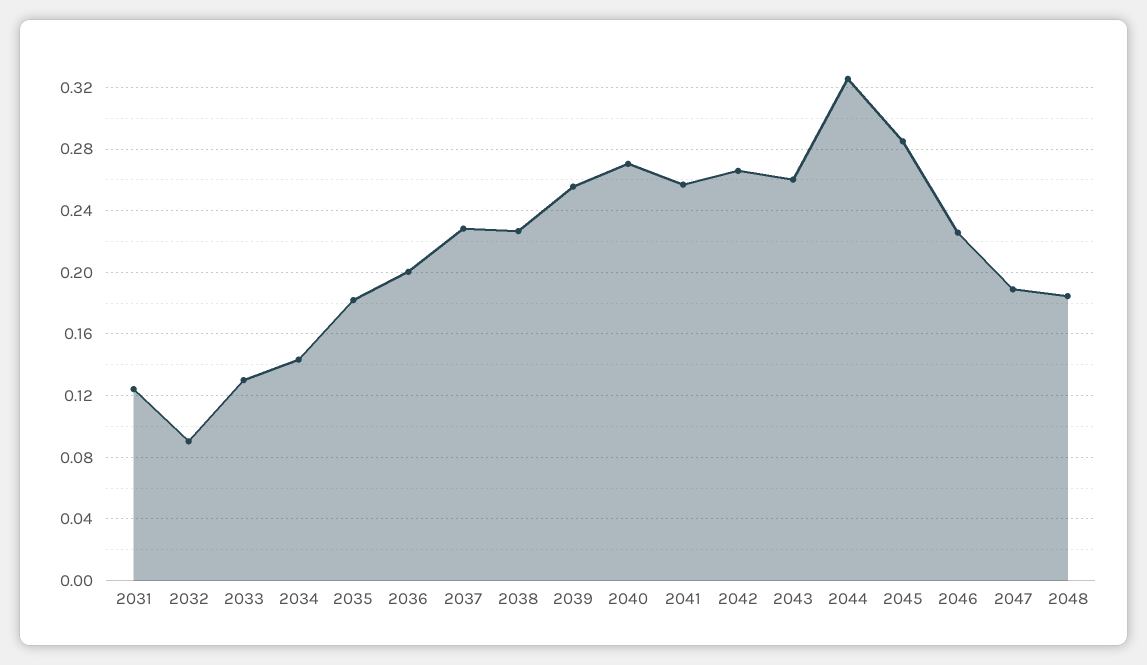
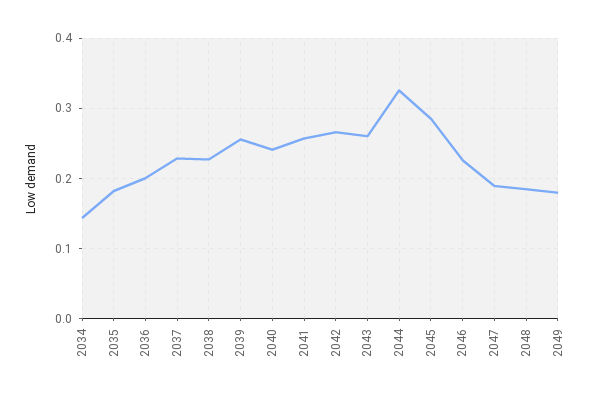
2031: 0.125 -> none
2032: 0.09 -> none
2033: 0.13 -> none
2040: 0.27 -> 0.24
2049: none -> 0.18

